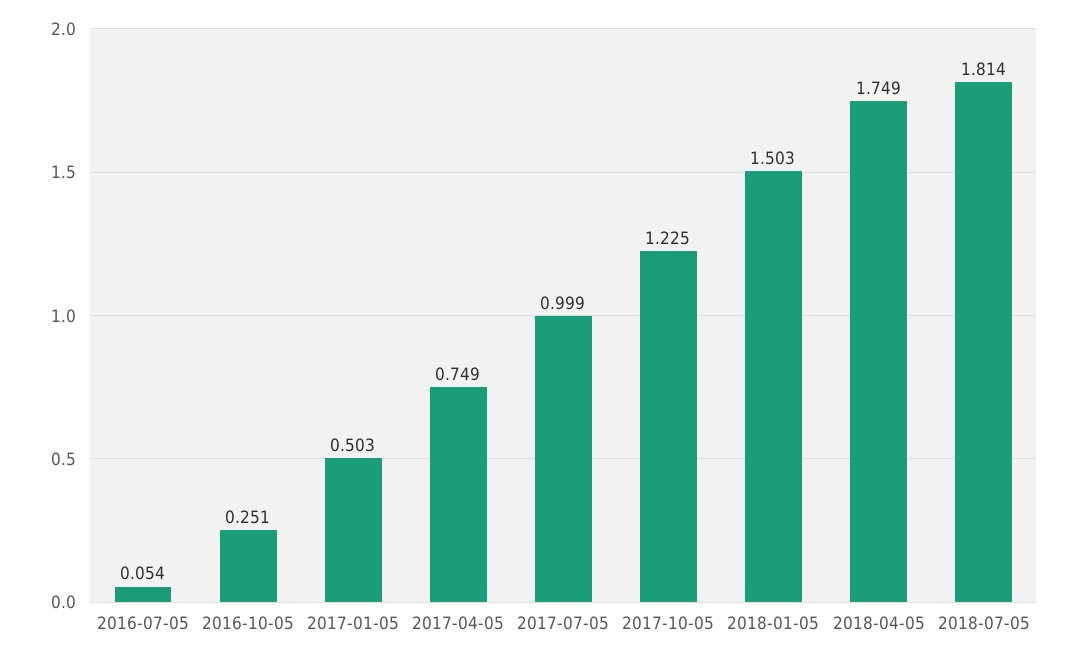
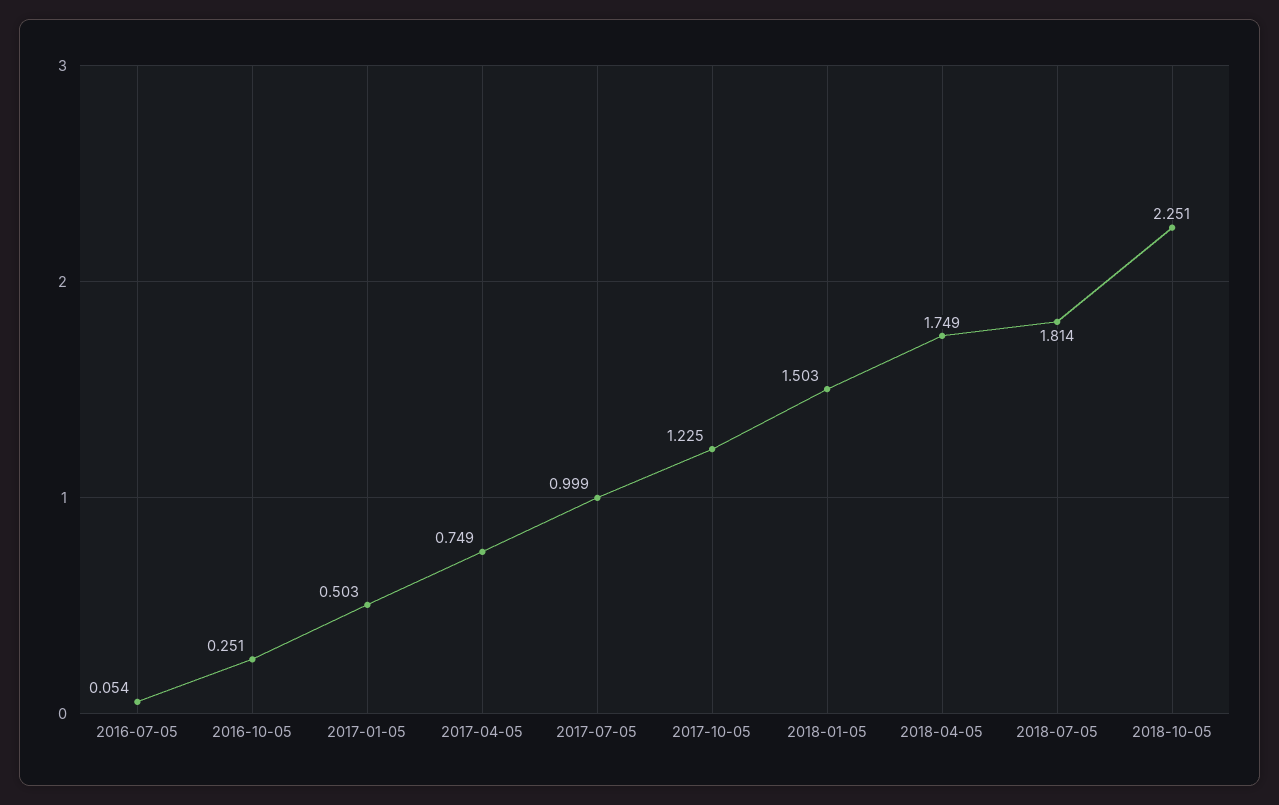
2018-10-05: none -> 2.251

